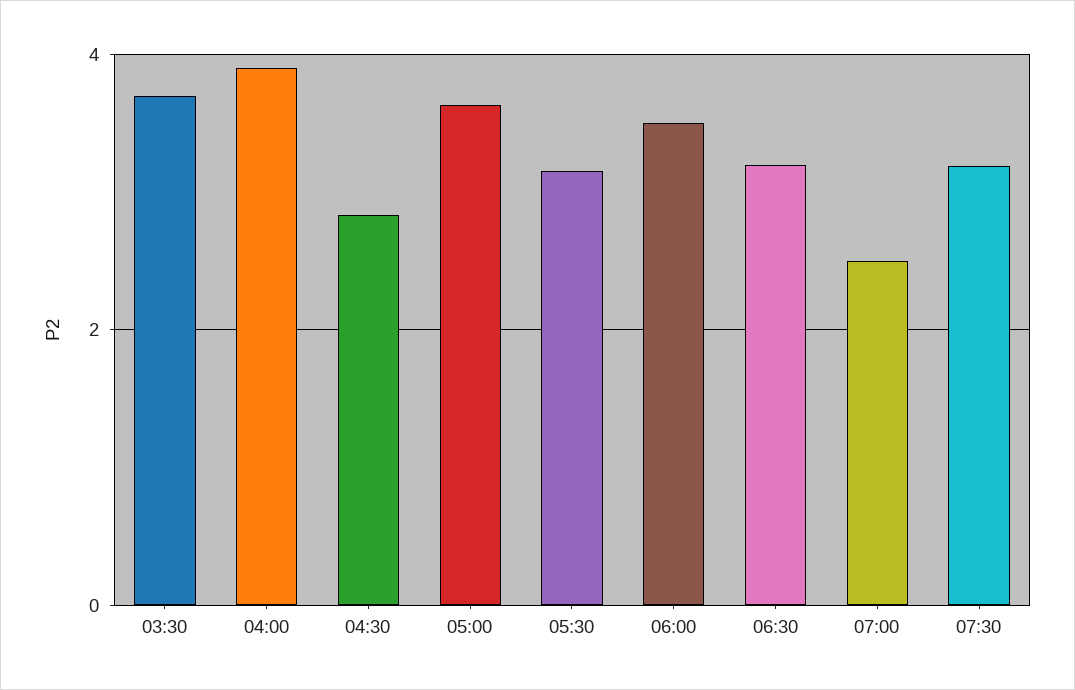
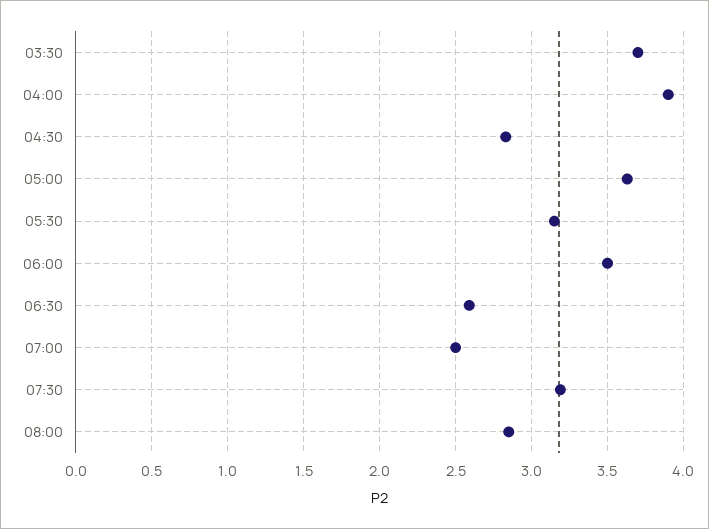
06:30: 3.2 -> 2.6
08:00: none -> 2.85

